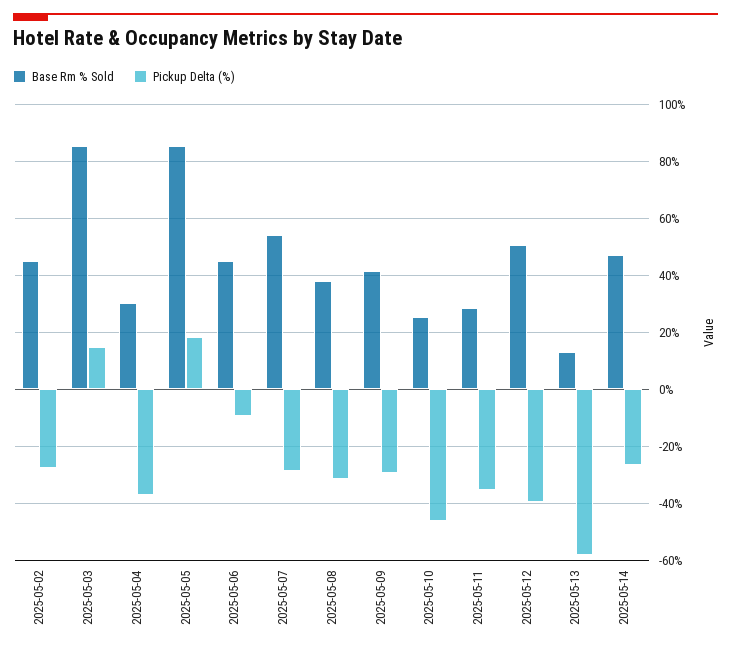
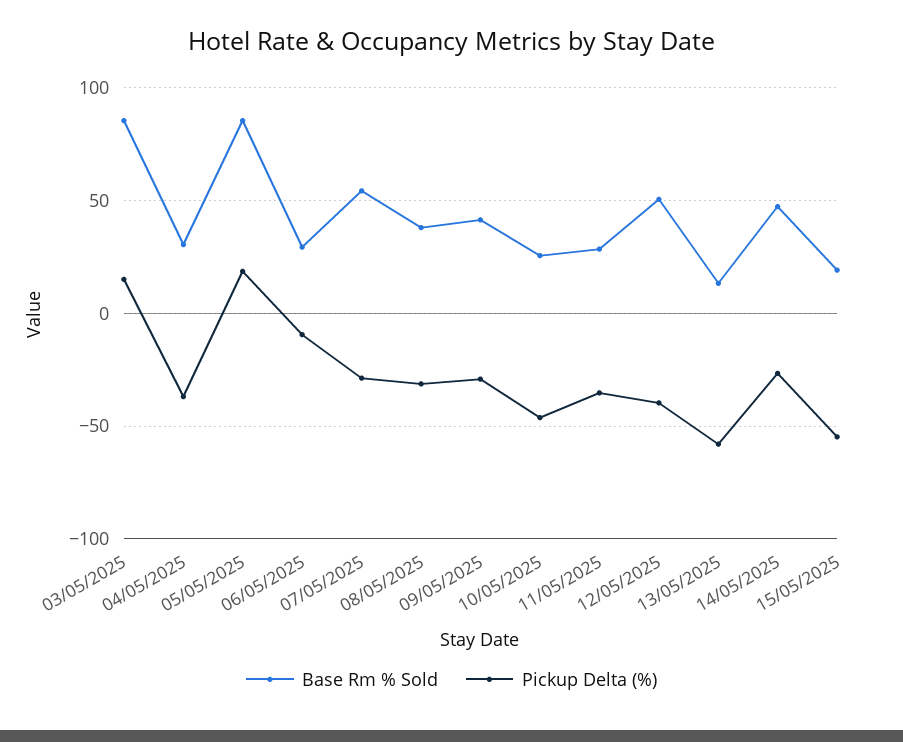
Base Rm % Sold, 2025-05-02: 45 -> none
Pickup Delta (%), 2025-05-02: -27.5 -> none
Base Rm % Sold, 2025-05-06: 45 -> 30
Base Rm % Sold, 15/05/2025: none -> 20
Pickup Delta (%), 15/05/2025: none -> -55

